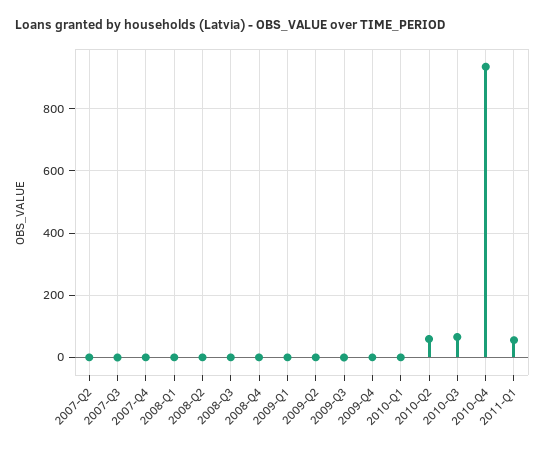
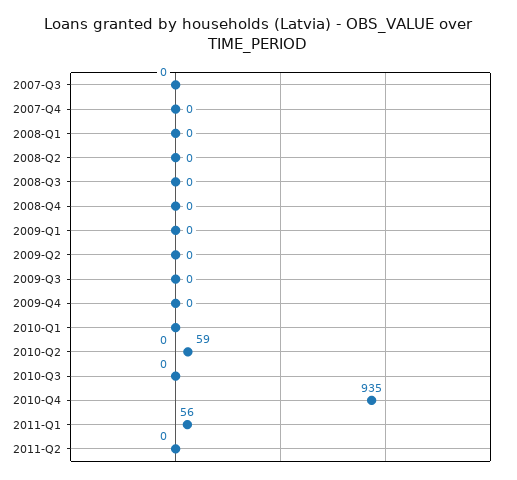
2007-Q2: 0 -> none
2010-Q3: 60 -> 0
2011-Q2: none -> 0

